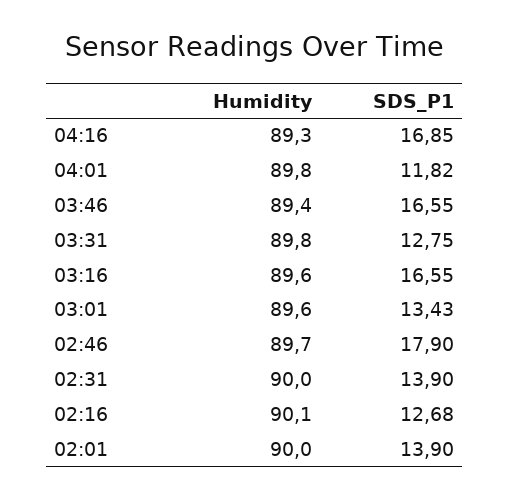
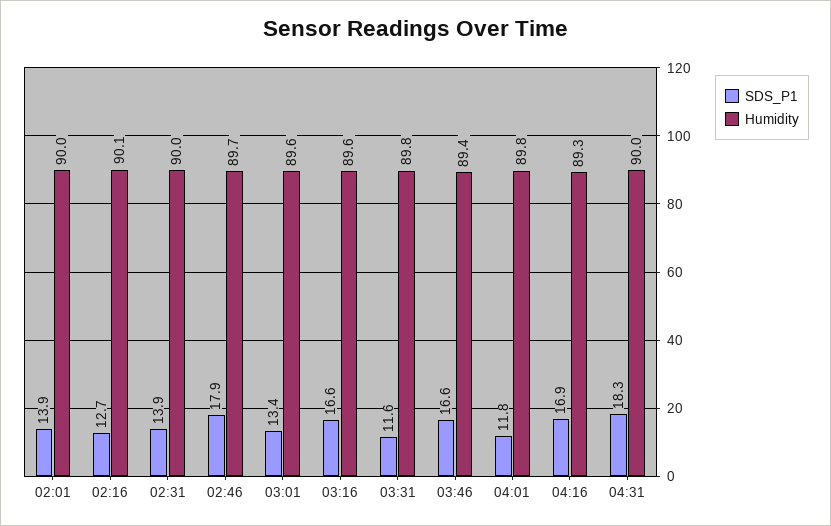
SDS_P1, 03:31: 12.75 -> 11.6
SDS_P1, 04:31: none -> 18.3
Humidity, 04:31: none -> 90

